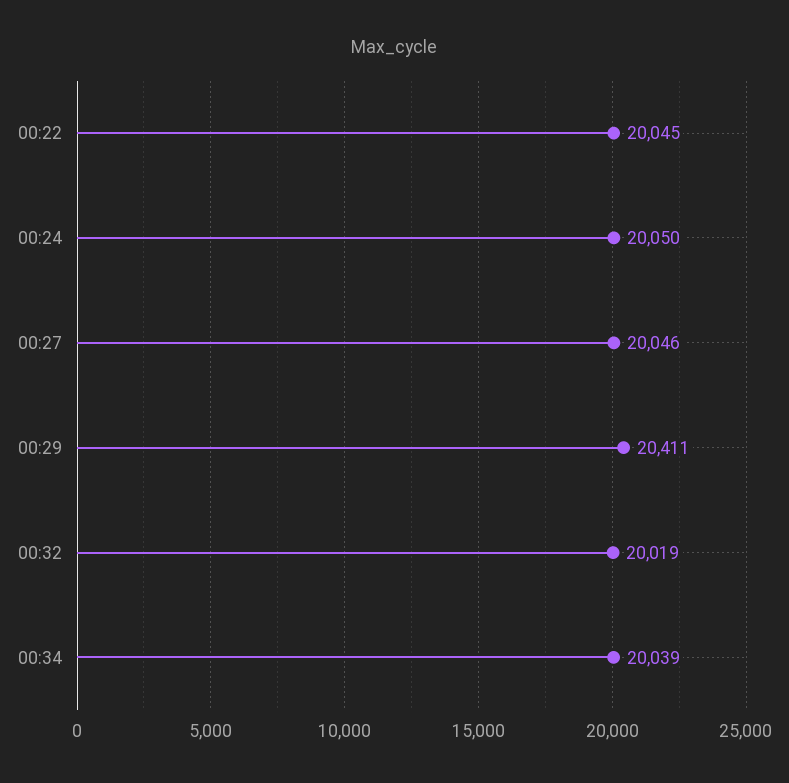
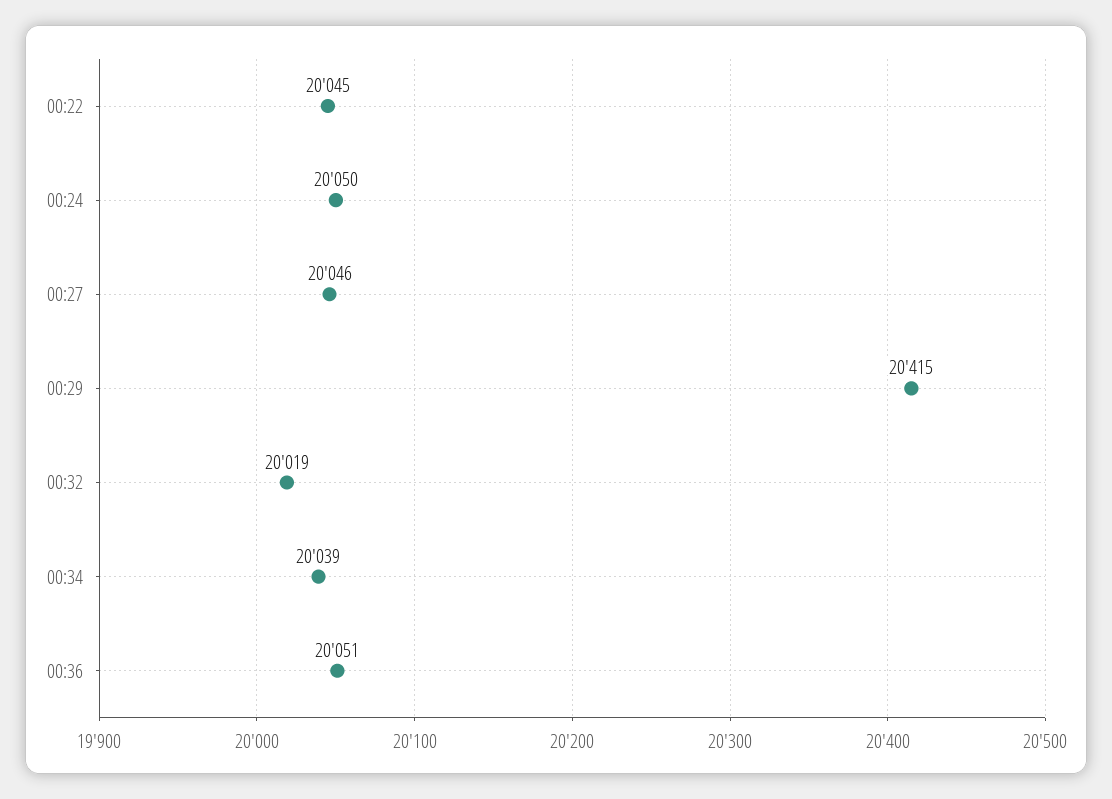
00:29: 20411 -> 20415
00:36: none -> 20051

